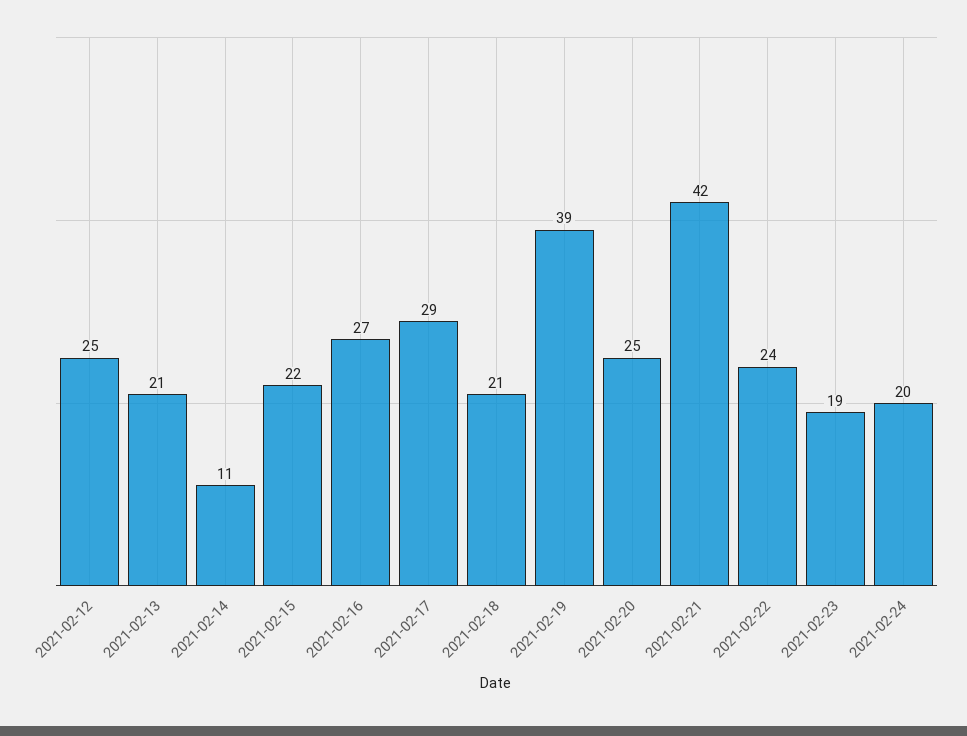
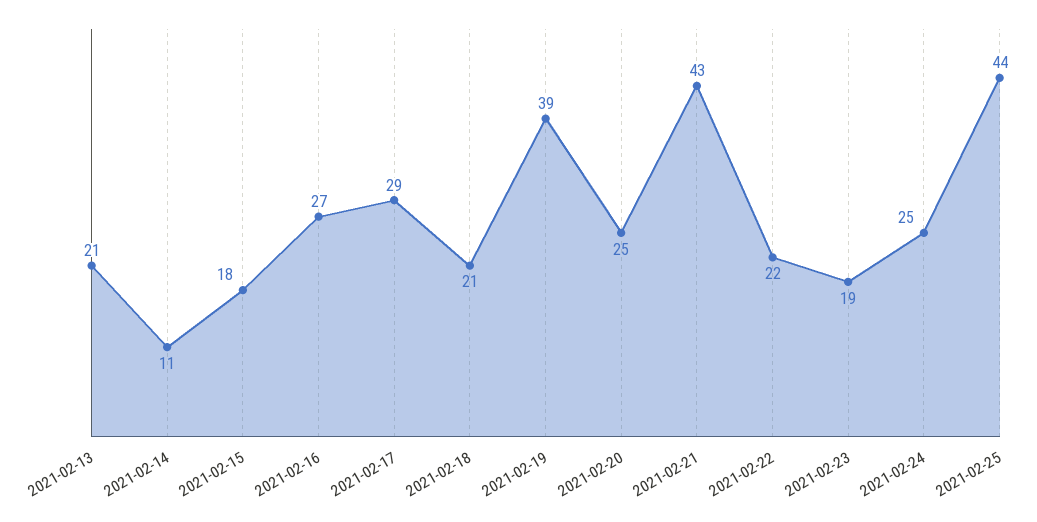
2021-02-12: 25 -> none
2021-02-15: 22 -> 18
2021-02-21: 42 -> 43
2021-02-22: 24 -> 22
2021-02-24: 20 -> 25
2021-02-25: none -> 44

